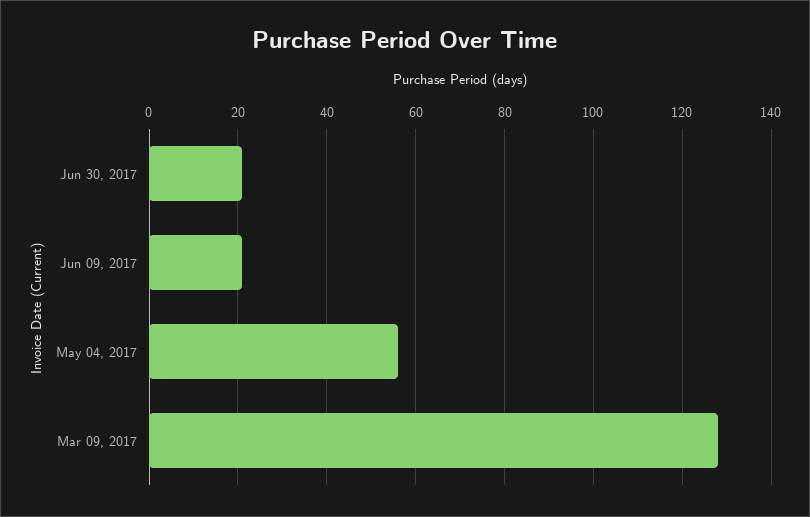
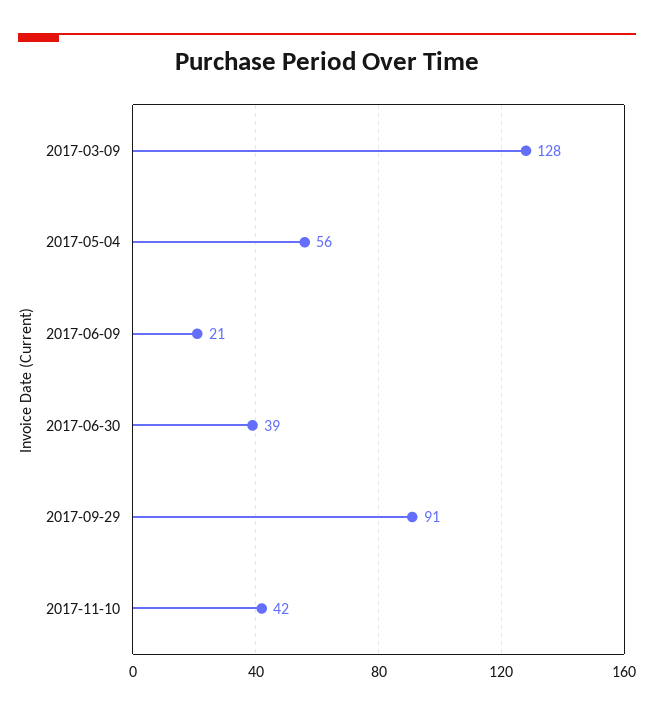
Jun 30, 2017: 20 -> 39
2017-09-29: none -> 91
2017-11-10: none -> 42

